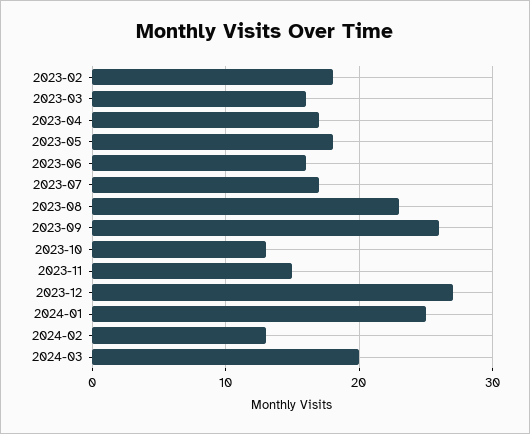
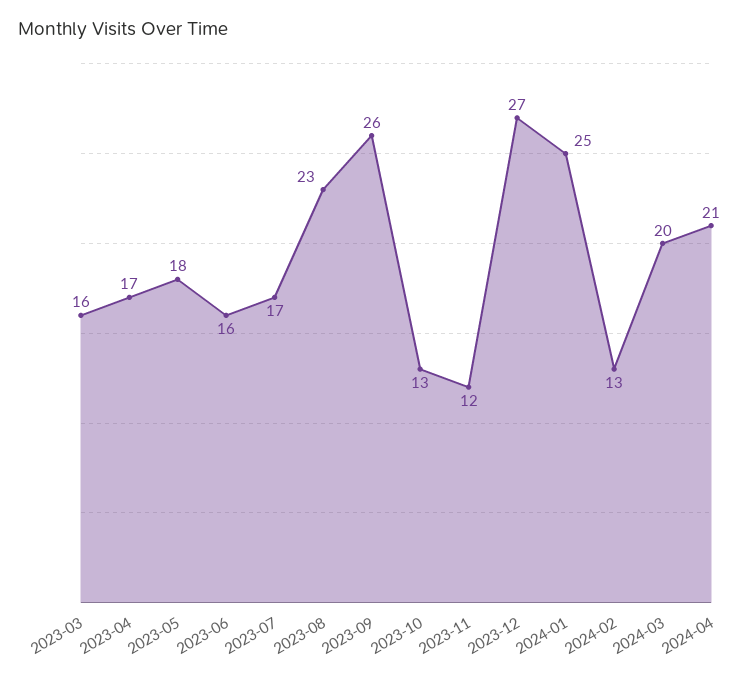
2023-02: 18 -> none
2023-11: 15 -> 12
2024-04: none -> 21

